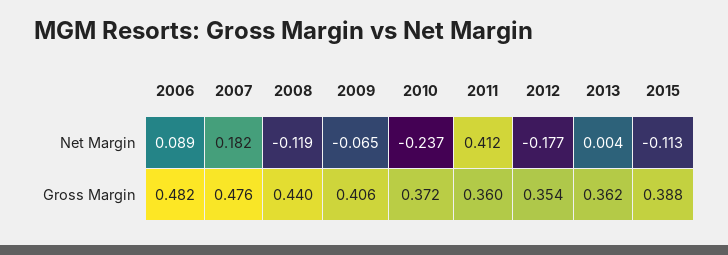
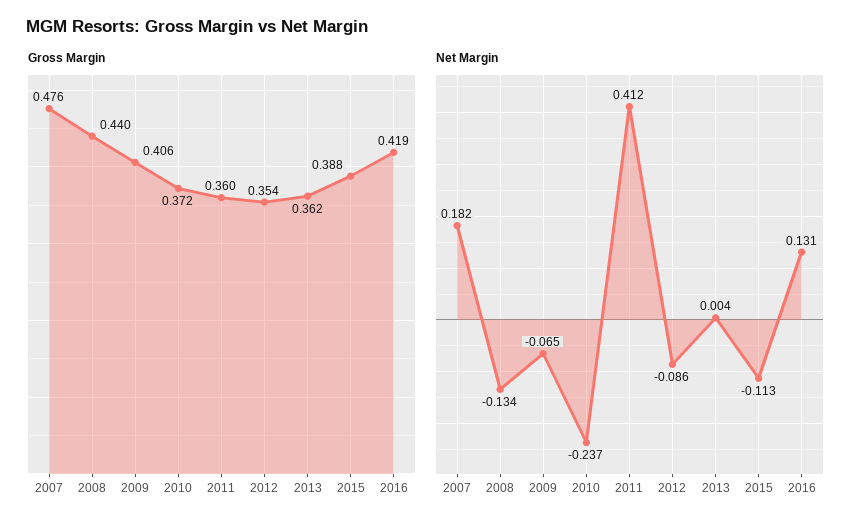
Net Margin, 2006: 0.089 -> none
Net Margin, 2008: -0.119 -> -0.134
Net Margin, 2012: -0.177 -> -0.086
Gross Margin, 2006: 0.482 -> none
Gross Margin, 2016: none -> 0.419
Net Margin, 2016: none -> 0.131

